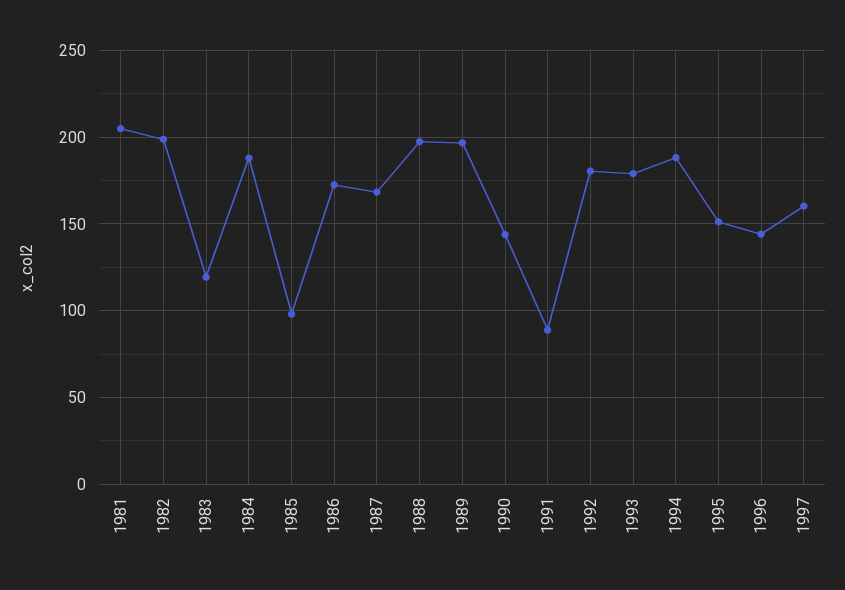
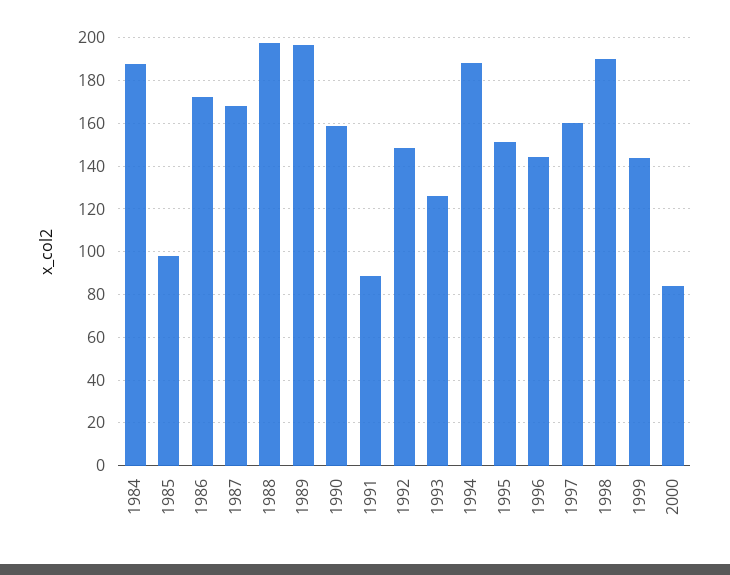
1981: 205 -> none
1982: 200 -> none
1983: 120 -> none
1990: 145 -> 160
1992: 180 -> 150
1993: 180 -> 125
1998: none -> 190
1999: none -> 145
2000: none -> 85

